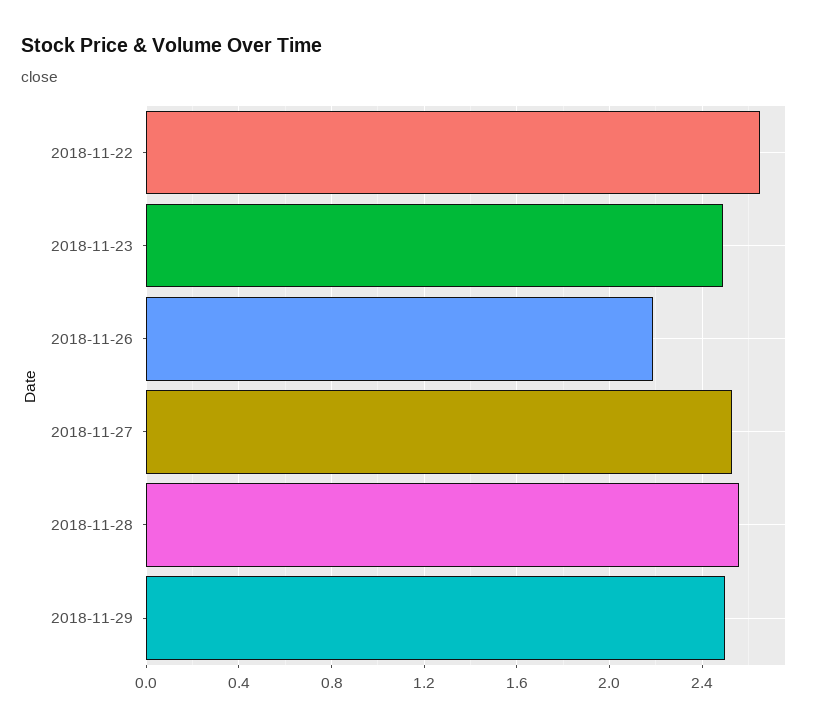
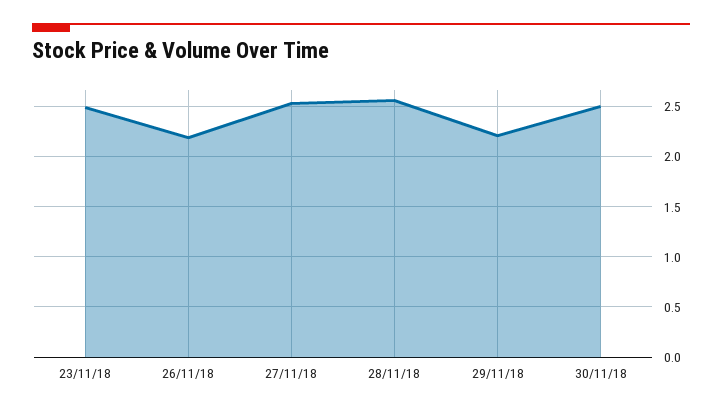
2018-11-22: 2.65 -> none
2018-11-29: 2.5 -> 2.2
30/11/18: none -> 2.5

